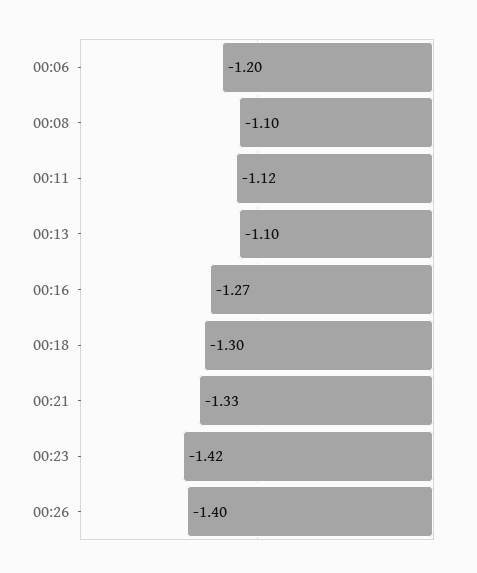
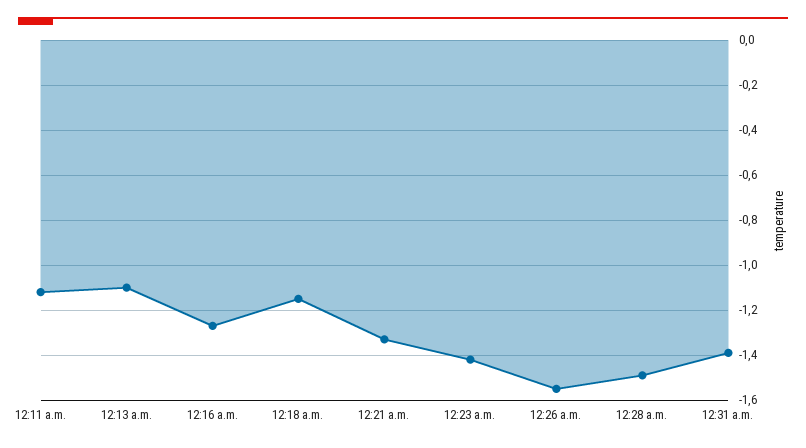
00:06: -1.2 -> none
00:08: -1.1 -> none
00:18: -1.3 -> -1.15
00:26: -1.4 -> -1.55
12:28 a.m.: none -> -1.5
12:31 a.m.: none -> -1.4

